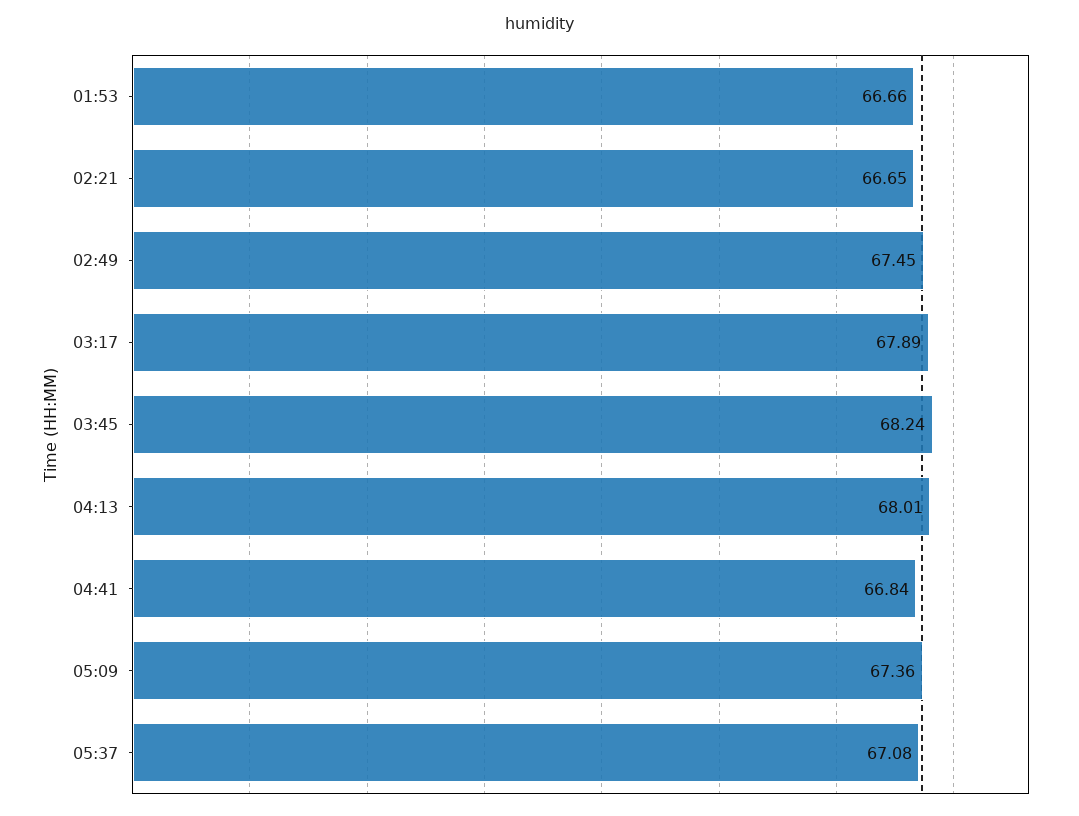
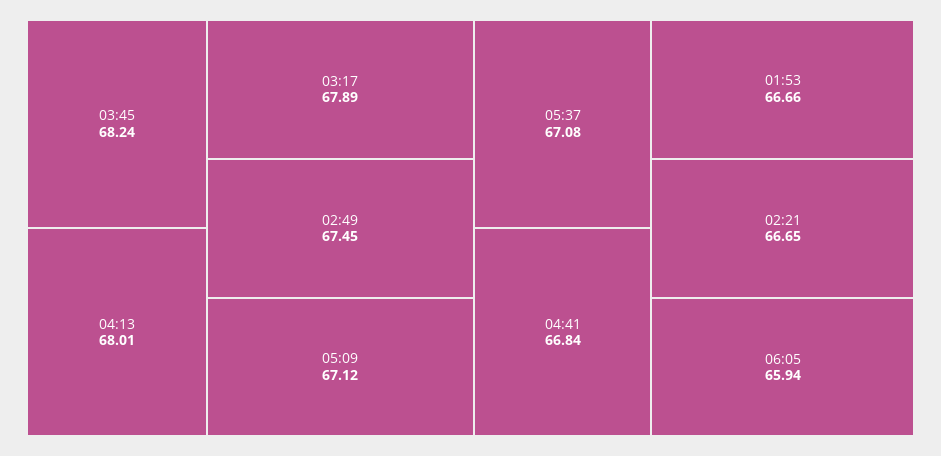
05:09: 67.36 -> 67.12
06:05: none -> 65.94

